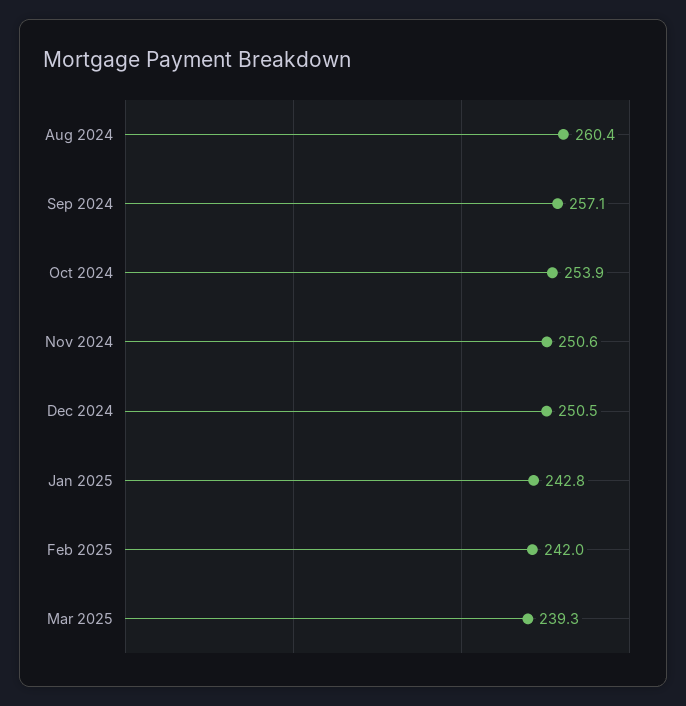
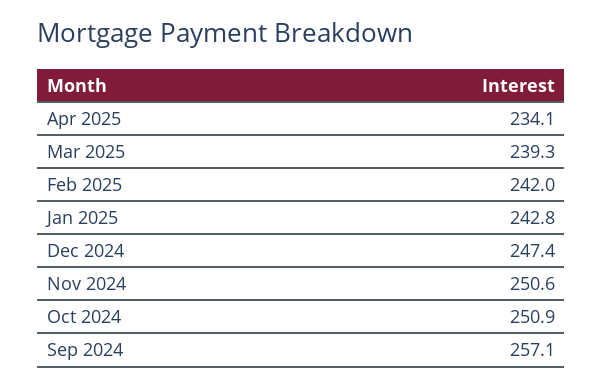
Aug 2024: 260.4 -> none
Oct 2024: 253.9 -> 250.9
Dec 2024: 250.5 -> 247.4
Apr 2025: none -> 234.1

